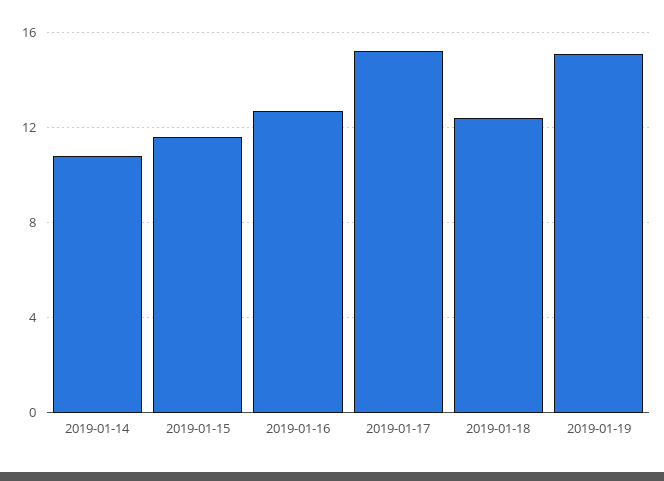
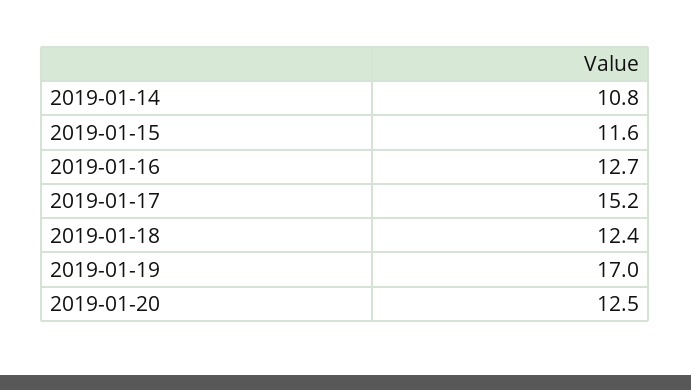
2019-01-19: 15 -> 17
2019-01-20: none -> 12.5

